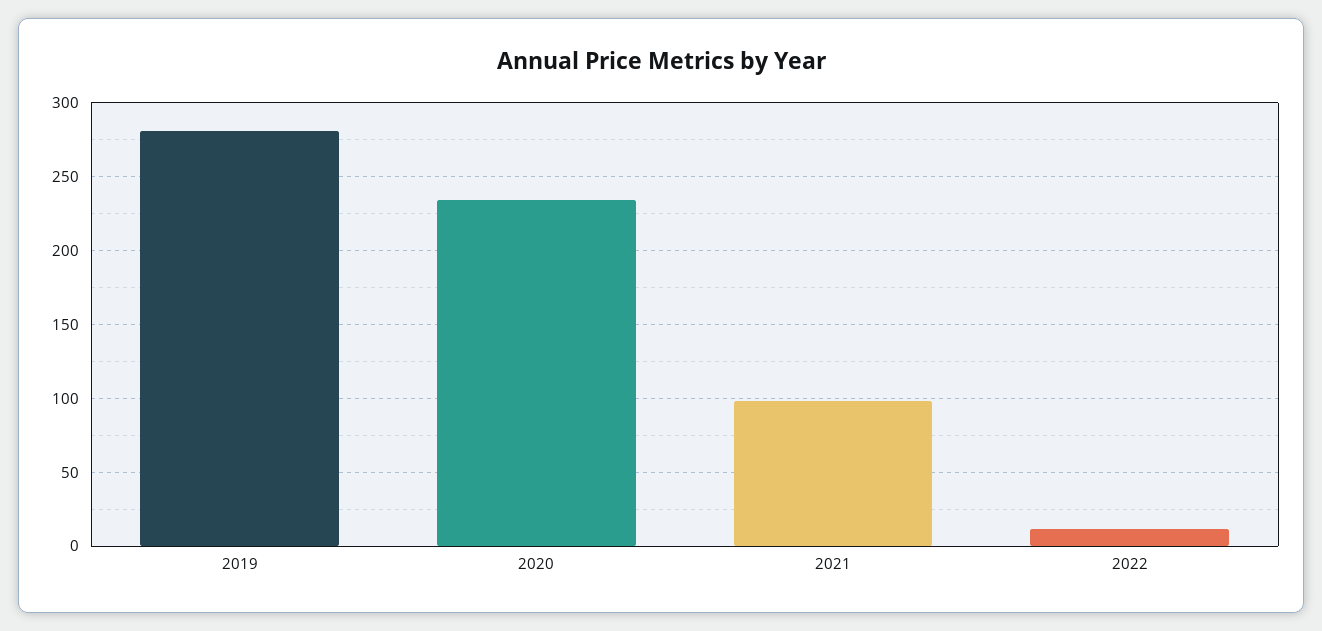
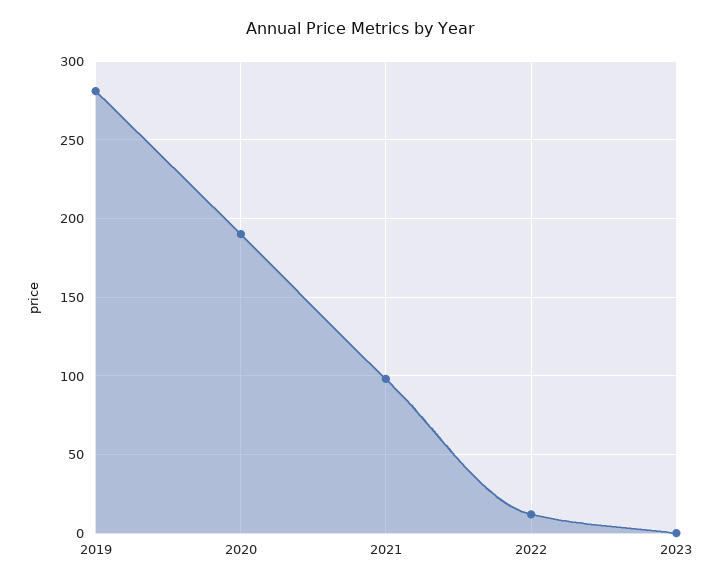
2020: 235 -> 190
2023: none -> 0

